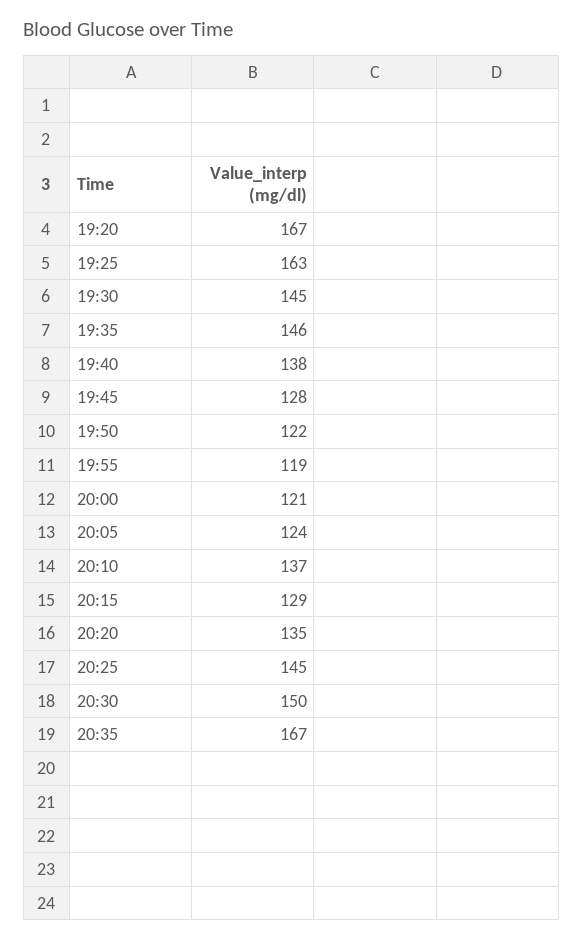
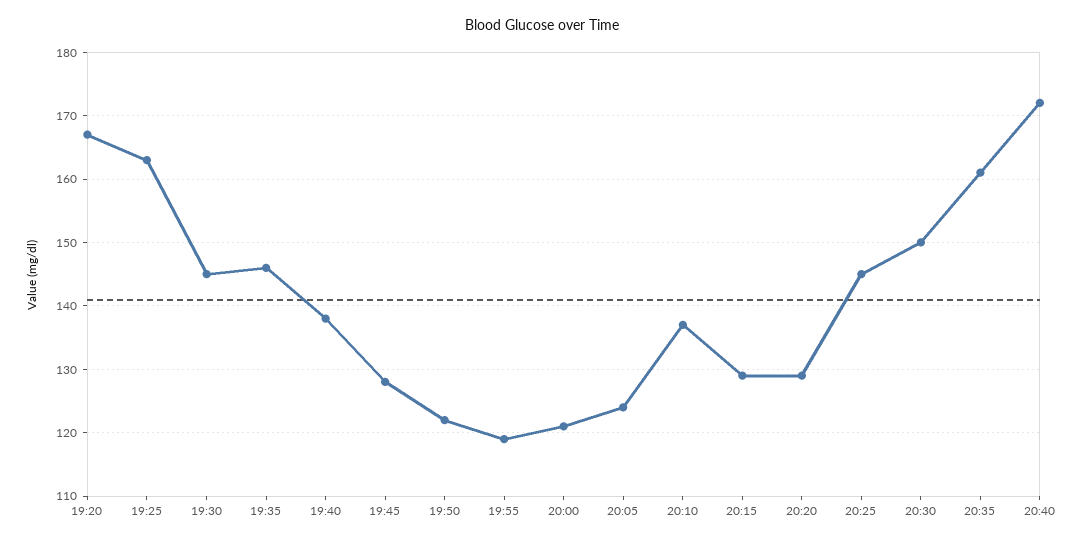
20:20: 135 -> 129
20:35: 167 -> 161
20:40: none -> 172

